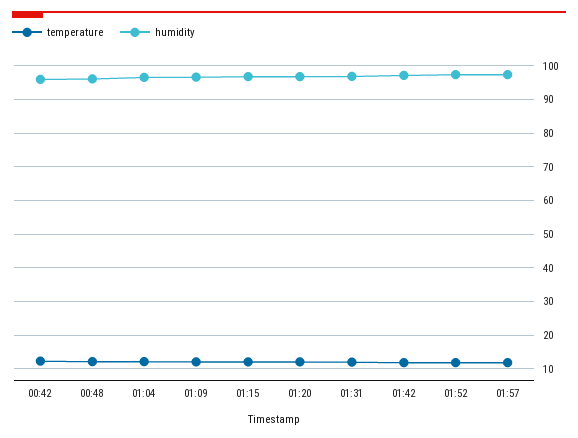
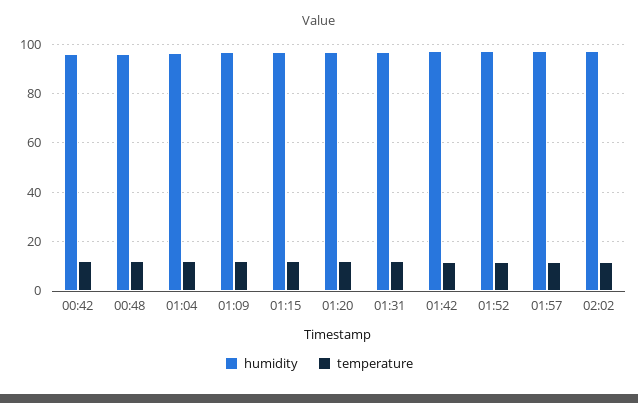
humidity, 02:02: none -> 97.5
temperature, 02:02: none -> 12.5

